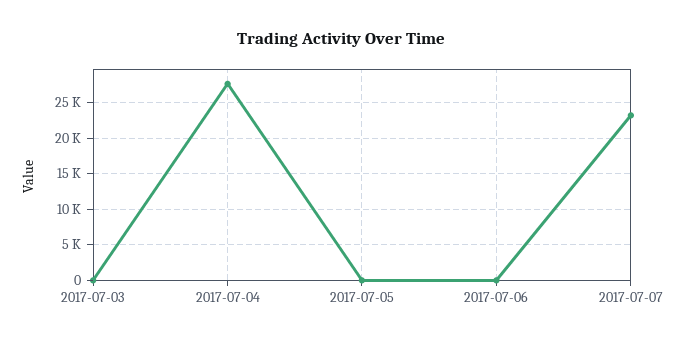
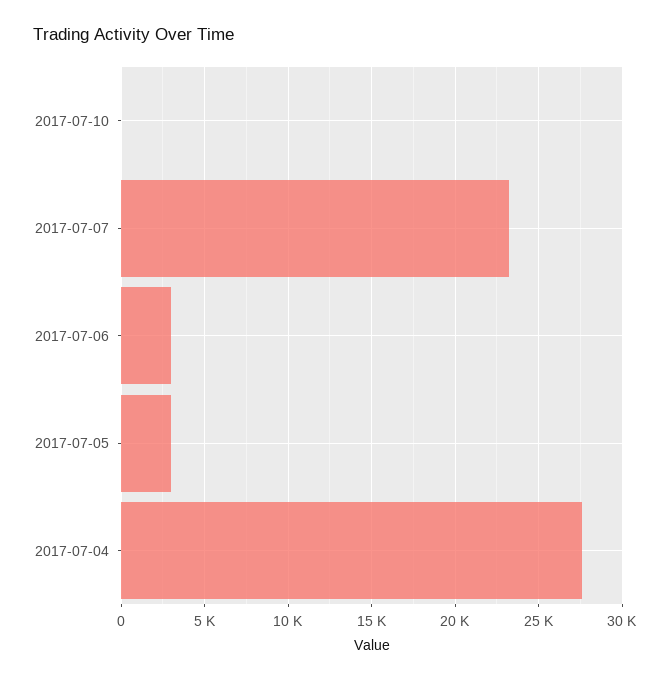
2017-07-03: 0 -> none
2017-07-05: 0 -> 3000
2017-07-06: 0 -> 3000
2017-07-10: none -> 0

